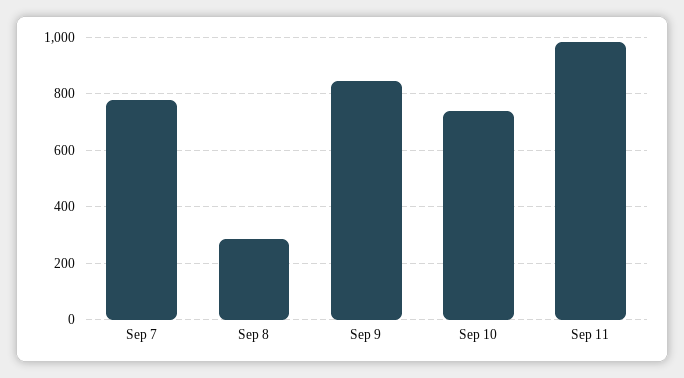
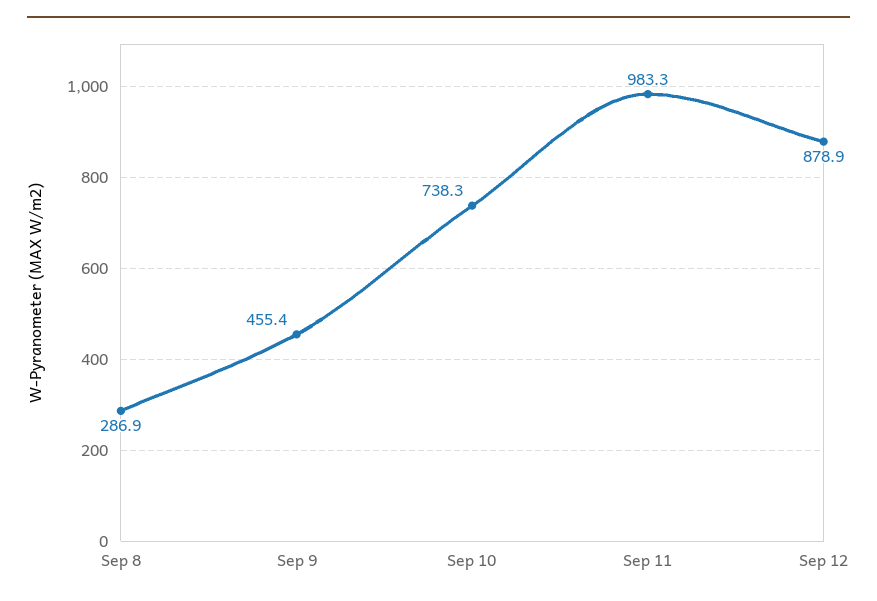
Sep 7: 775 -> none
Sep 9: 850 -> 455.4
Sep 12: none -> 878.9

